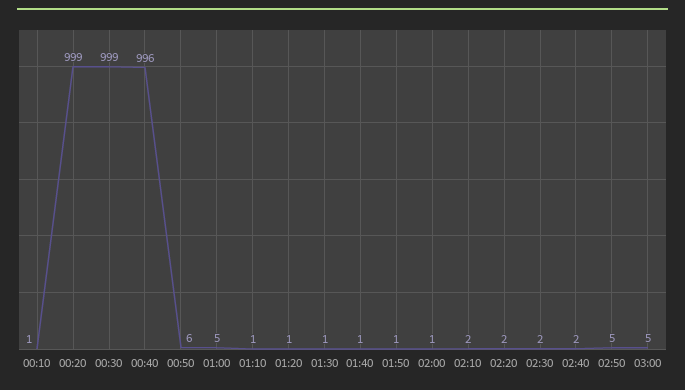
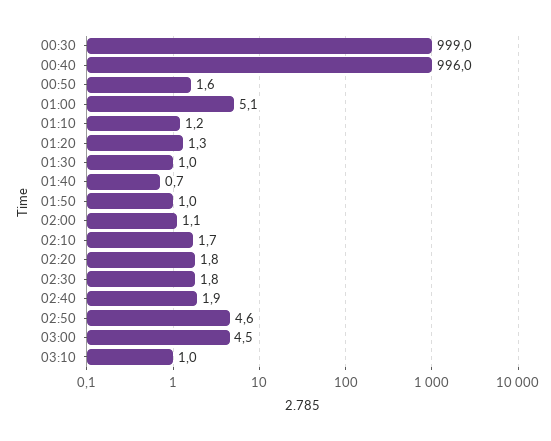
00:10: 1 -> none
00:20: 999 -> none
00:50: 6 -> 1.6
03:10: none -> 1

